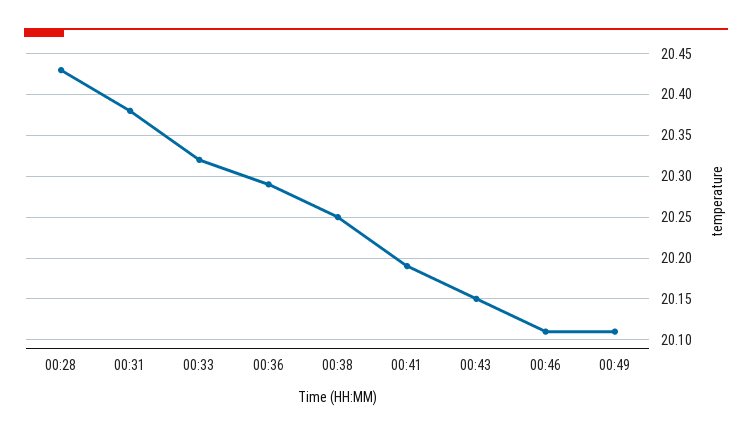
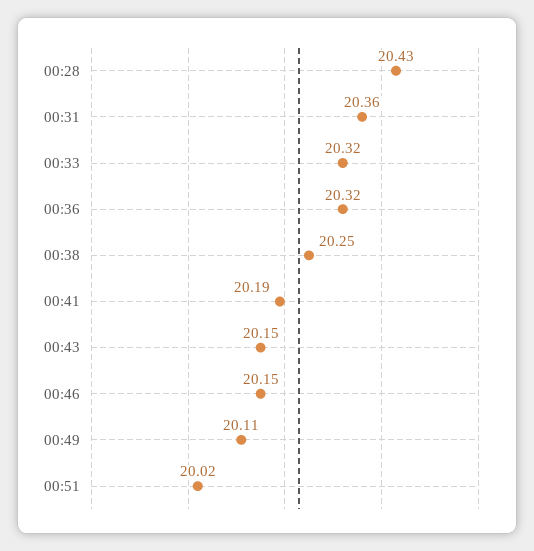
00:31: 20.38 -> 20.36
00:36: 20.29 -> 20.32
00:46: 20.11 -> 20.15
00:51: none -> 20.02

